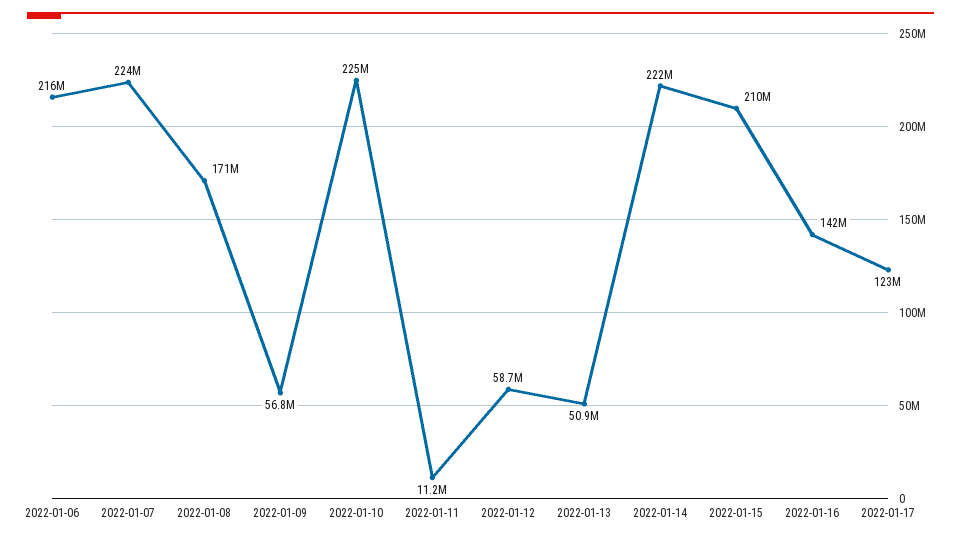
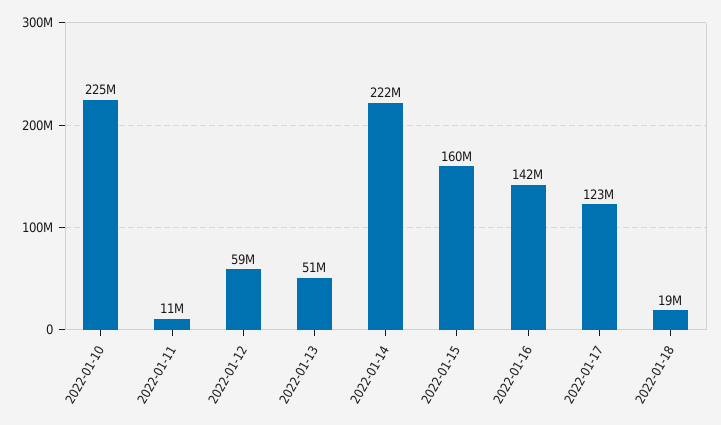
2022-01-06: 216000000 -> none
2022-01-07: 224000000 -> none
2022-01-08: 171000000 -> none
2022-01-09: 56800000 -> none
2022-01-15: 210000000 -> 160000000
2022-01-18: none -> 19000000

